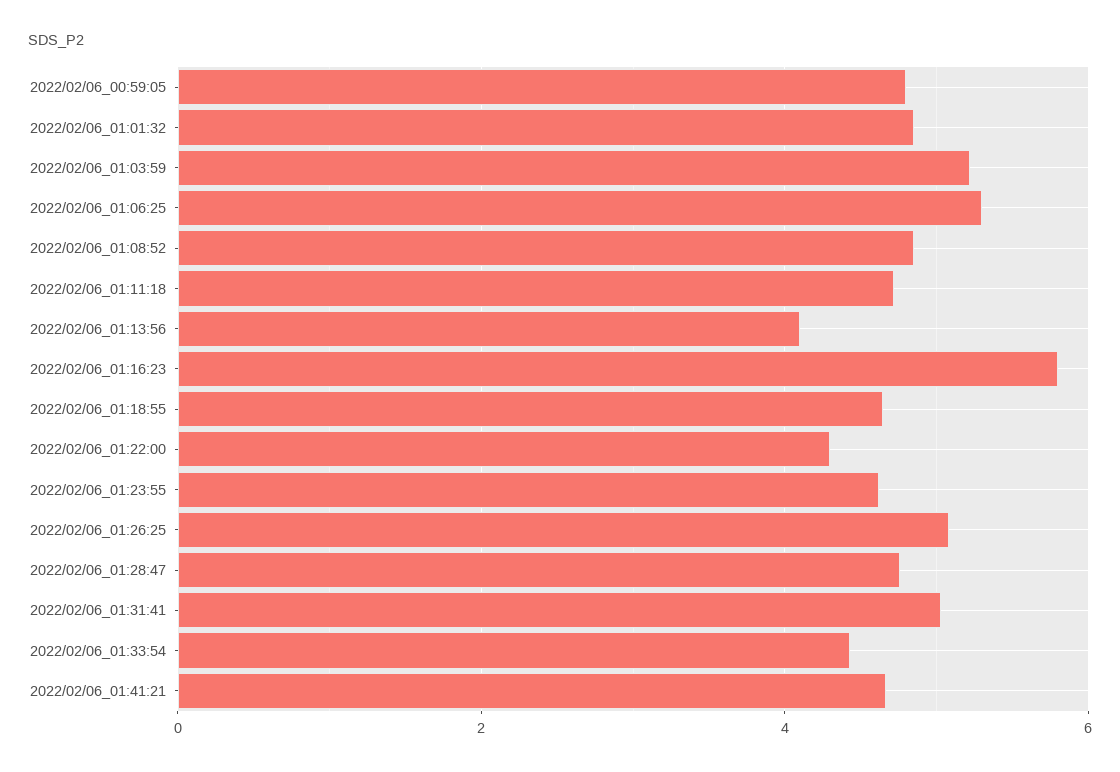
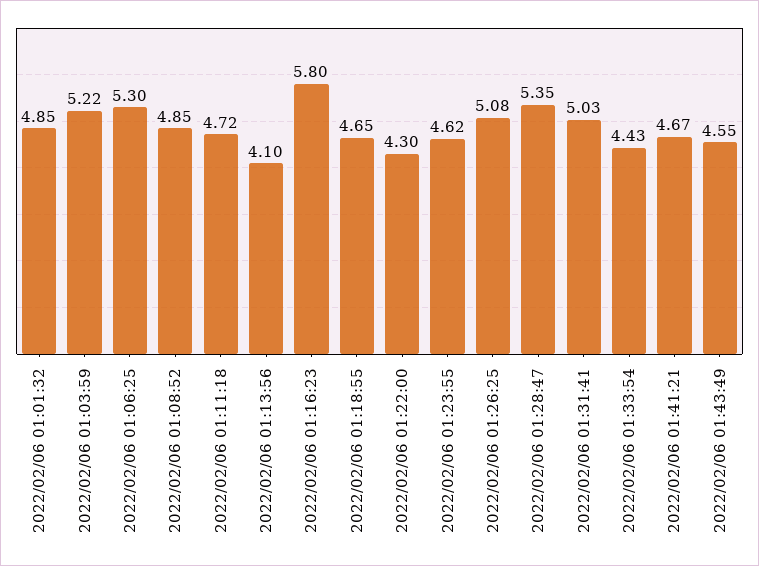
2022/02/06_00:59:05: 4.8 -> none
2022/02/06_01:28:47: 4.8 -> 5.35
2022/02/06 01:43:49: none -> 4.55

